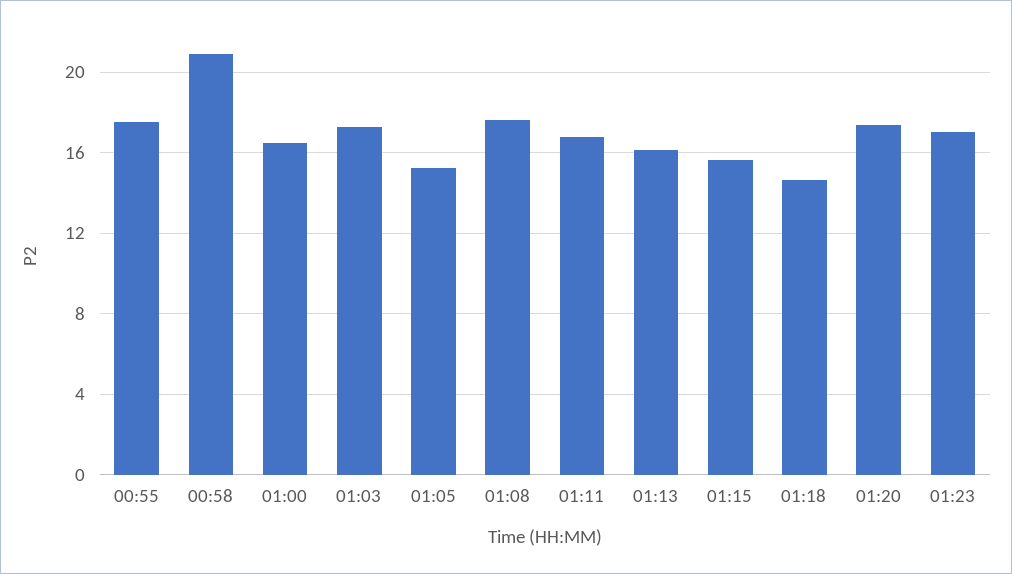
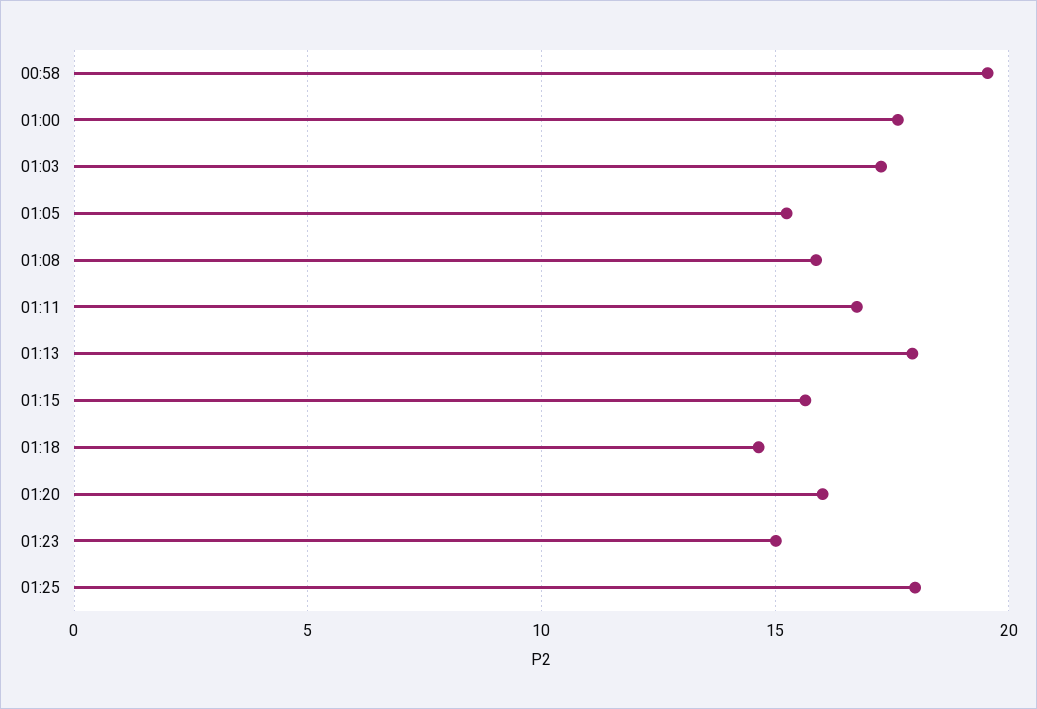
00:55: 17.5 -> none
00:58: 21 -> 19.5
01:00: 16.5 -> 17.5
01:08: 17.5 -> 16
01:13: 16 -> 18
01:20: 17.5 -> 16
01:23: 17 -> 15
01:25: none -> 18

